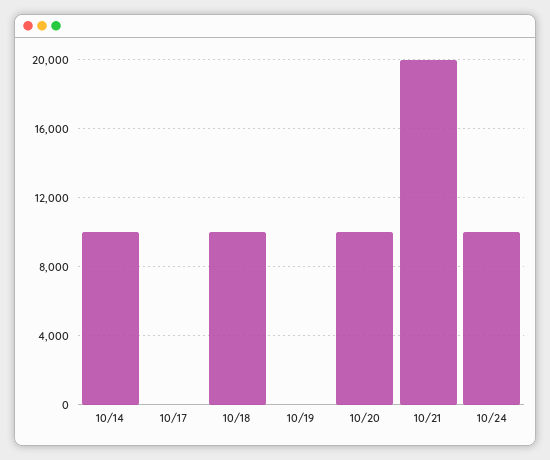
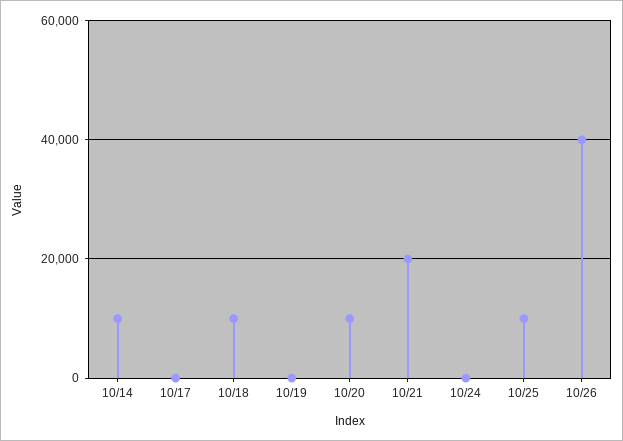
10/24: 10000 -> 0
10/25: none -> 10000
10/26: none -> 40000

